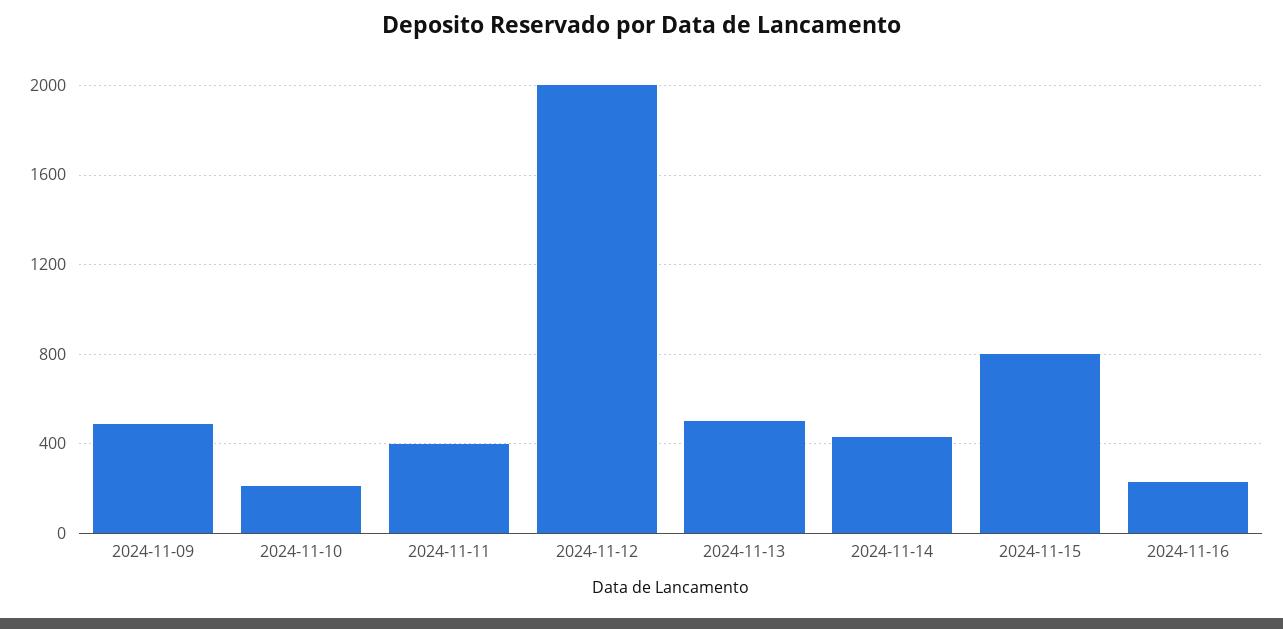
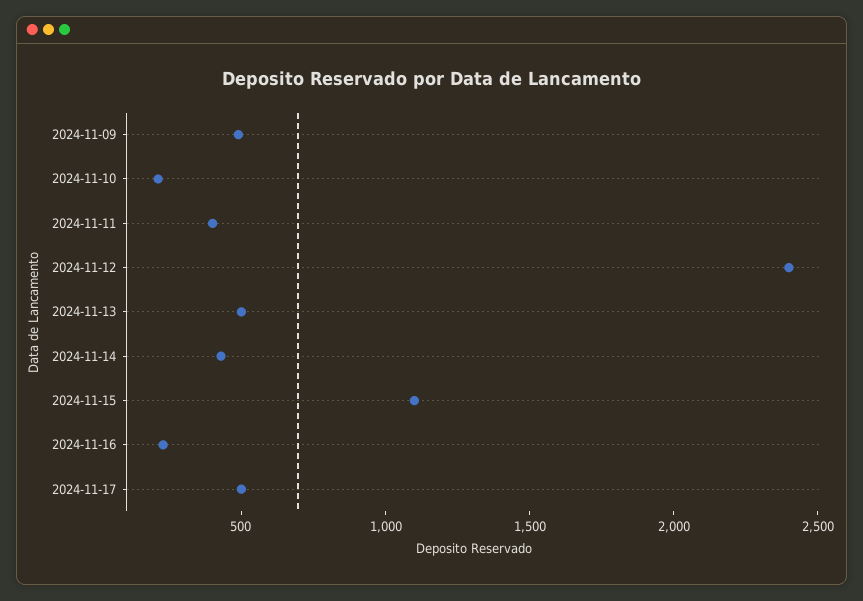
2024-11-12: 2000 -> 2400
2024-11-15: 800 -> 1100
2024-11-17: none -> 500

